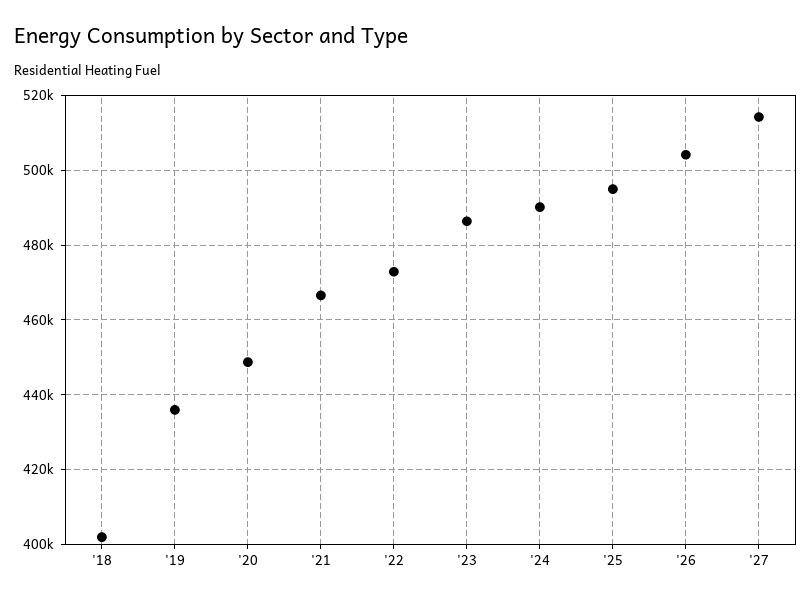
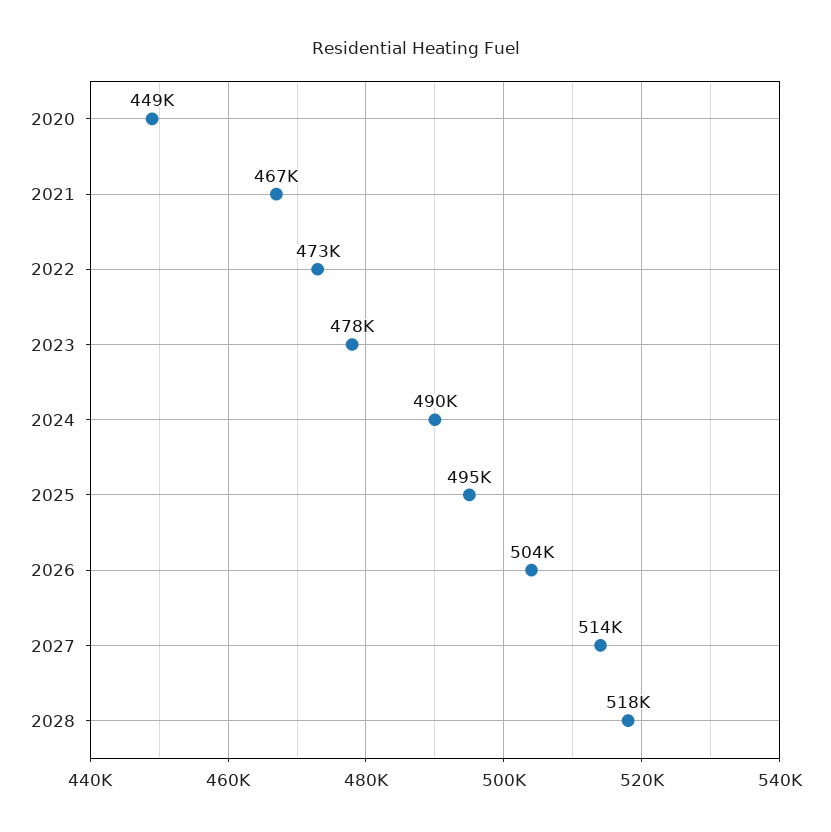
'18: 402000 -> none
'19: 436000 -> none
'23: 486000 -> 478000
2028: none -> 518000

